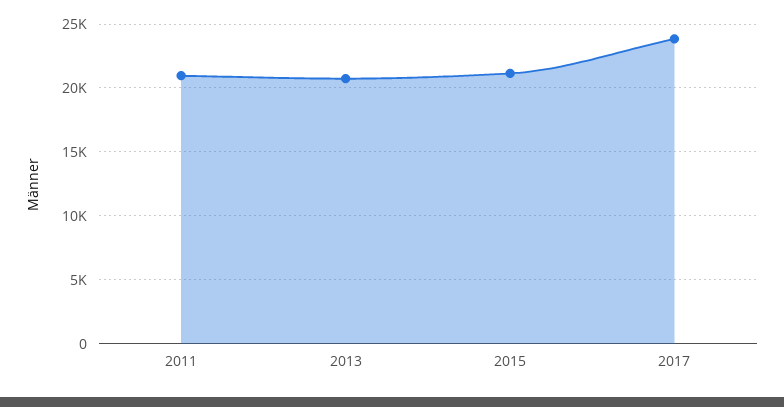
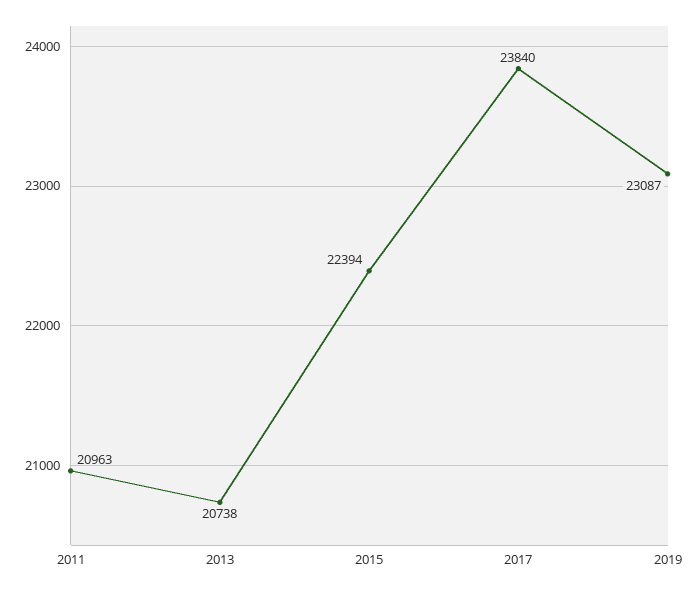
2015: 21000 -> 22394
2019: none -> 23087

